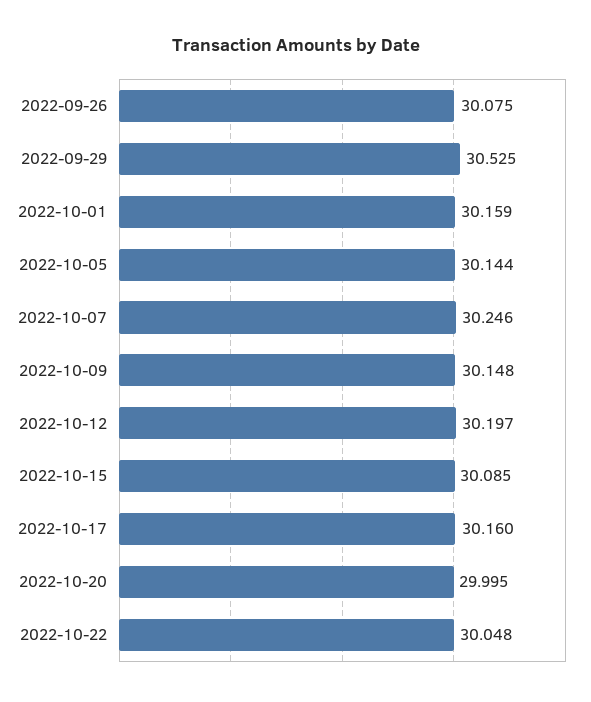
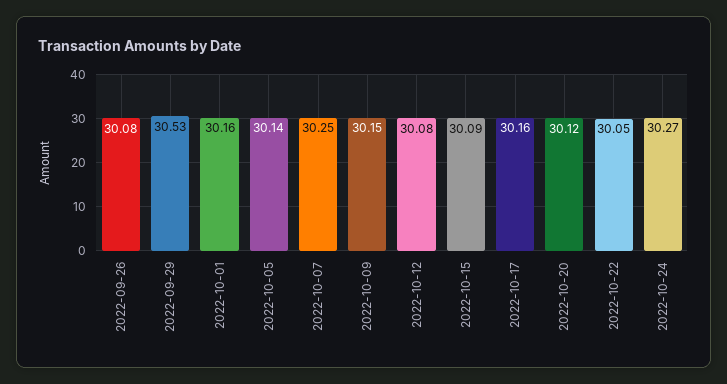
2022-10-12: 30.197 -> 30.08
2022-10-20: 29.995 -> 30.12
2022-10-24: none -> 30.27

